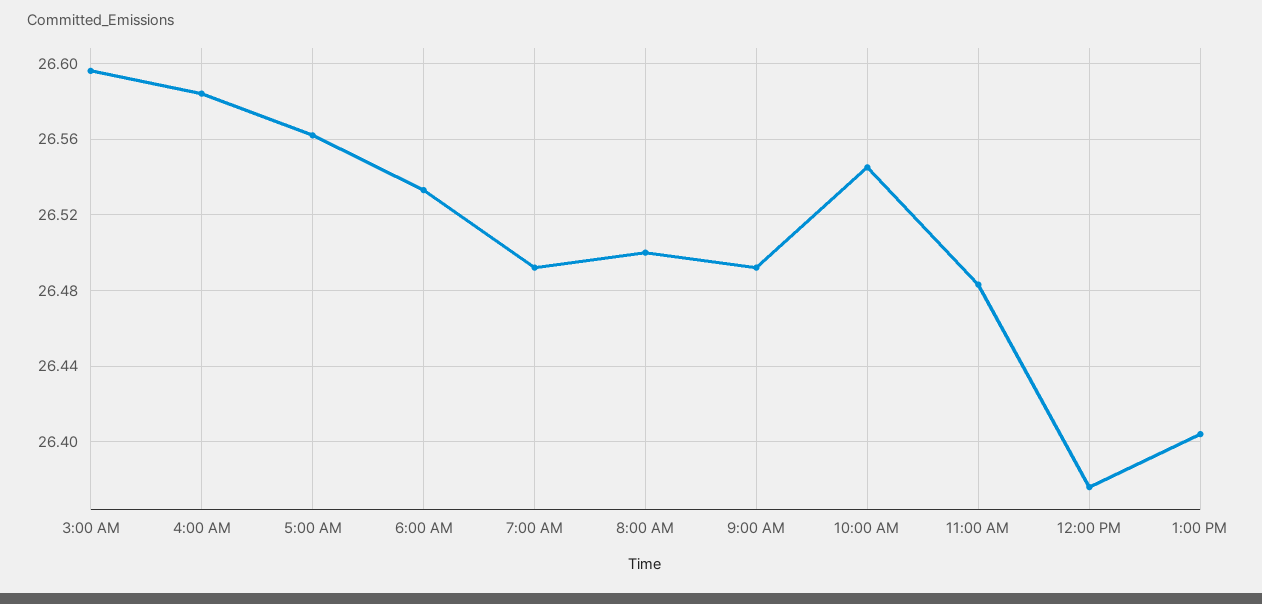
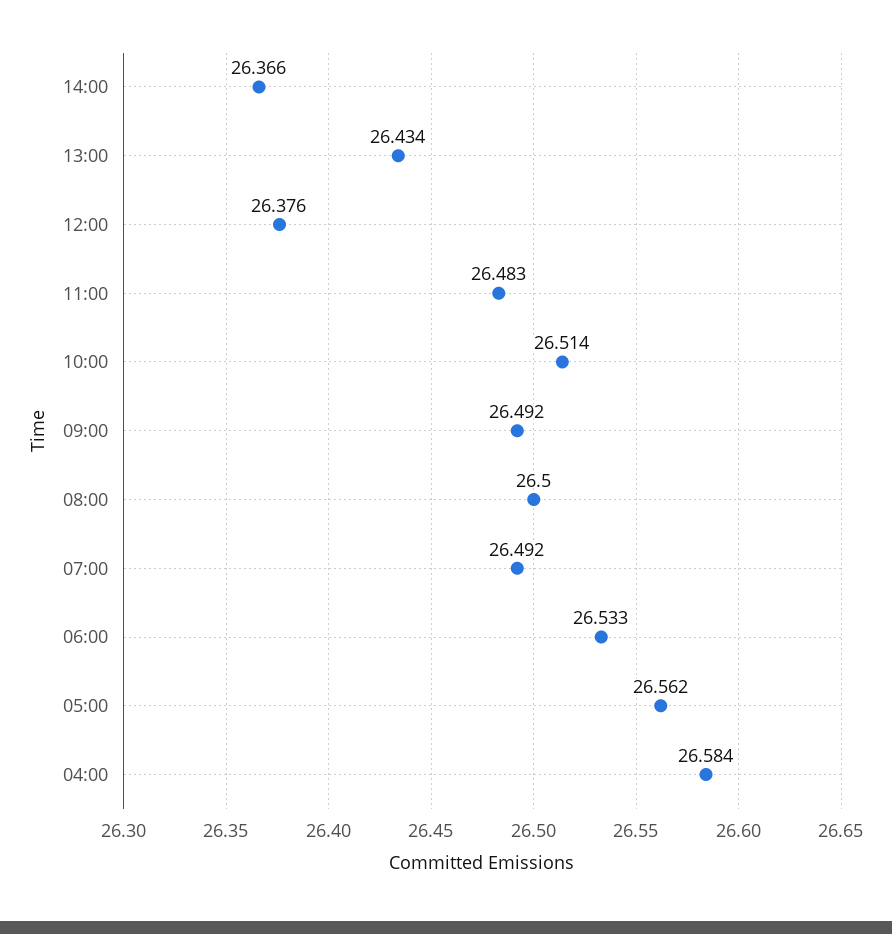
3:00 AM: 26.595 -> none
10:00 AM: 26.545 -> 26.514
1:00 PM: 26.405 -> 26.434
14:00: none -> 26.366

